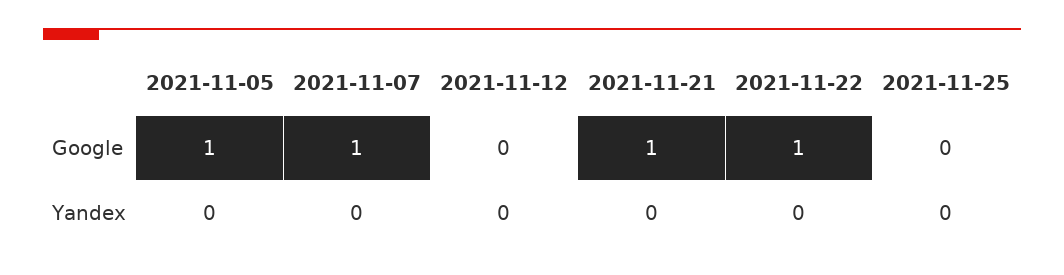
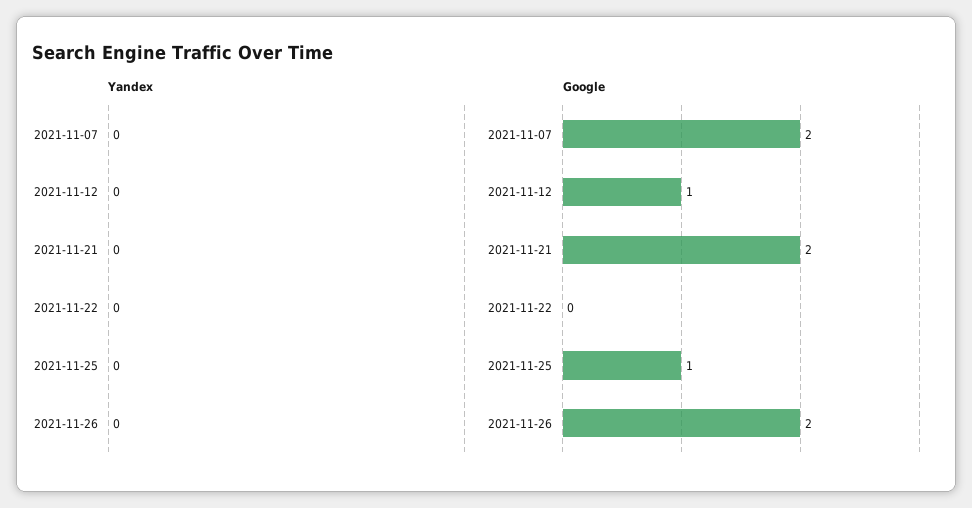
Google, 2021-11-05: 1 -> none
Google, 2021-11-07: 1 -> 2
Google, 2021-11-12: 0 -> 1
Google, 2021-11-21: 1 -> 2
Google, 2021-11-22: 1 -> 0
Google, 2021-11-25: 0 -> 1
Yandex, 2021-11-05: 0 -> none
Yandex, 2021-11-26: none -> 0
Google, 2021-11-26: none -> 2

